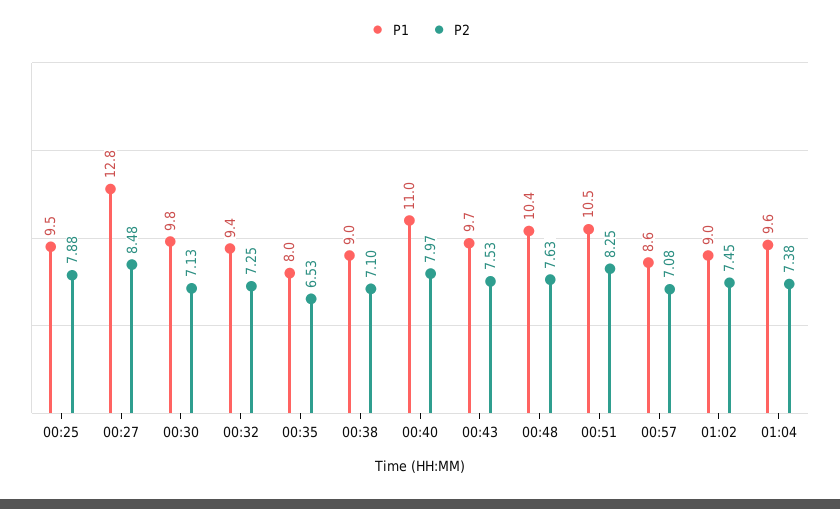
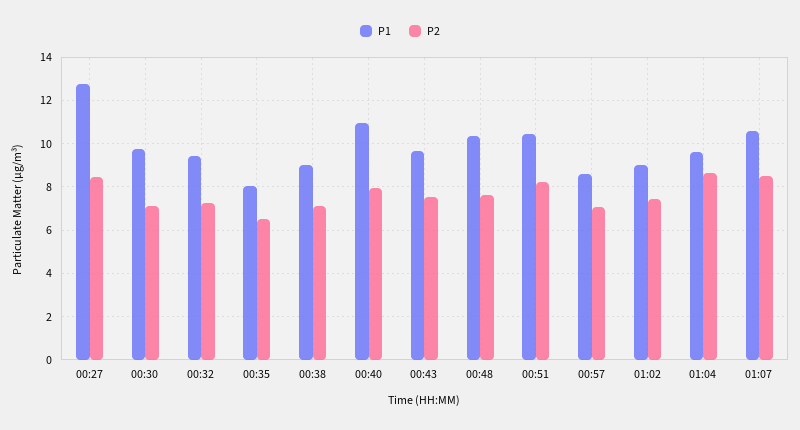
P1, 00:25: 9.5 -> none
P2, 00:25: 7.88 -> none
P2, 01:04: 7.38 -> 8.5
P1, 01:07: none -> 10.5
P2, 01:07: none -> 8.5

